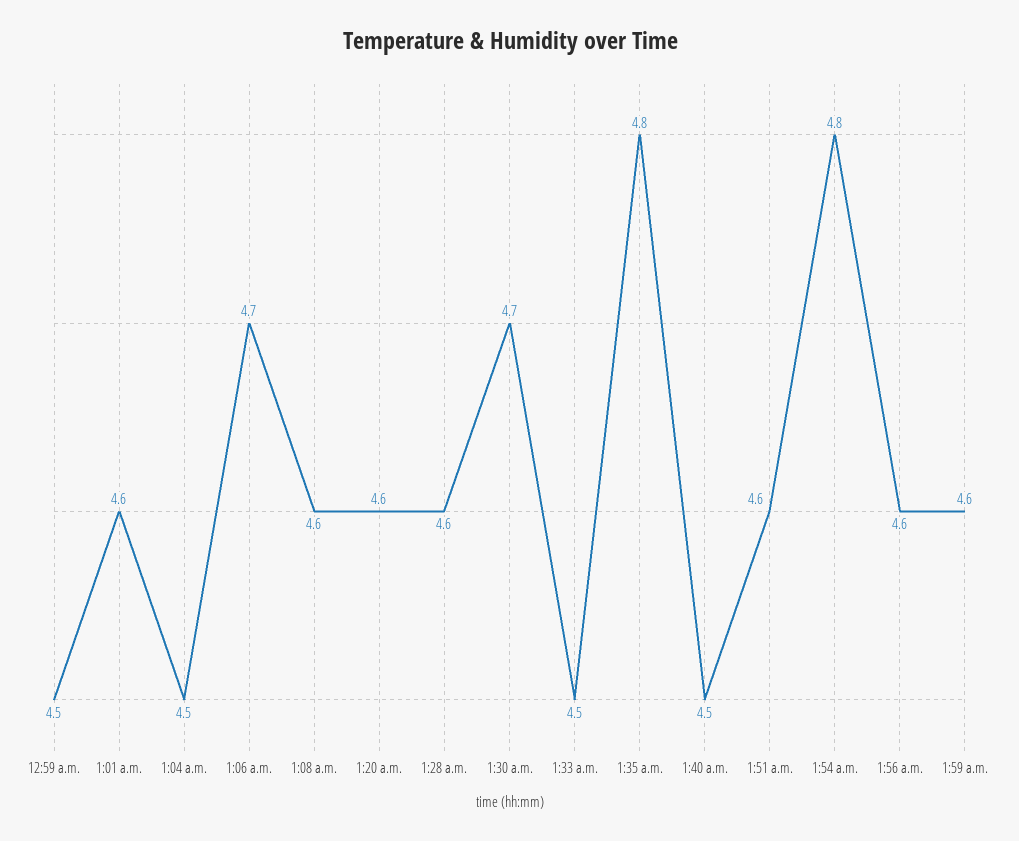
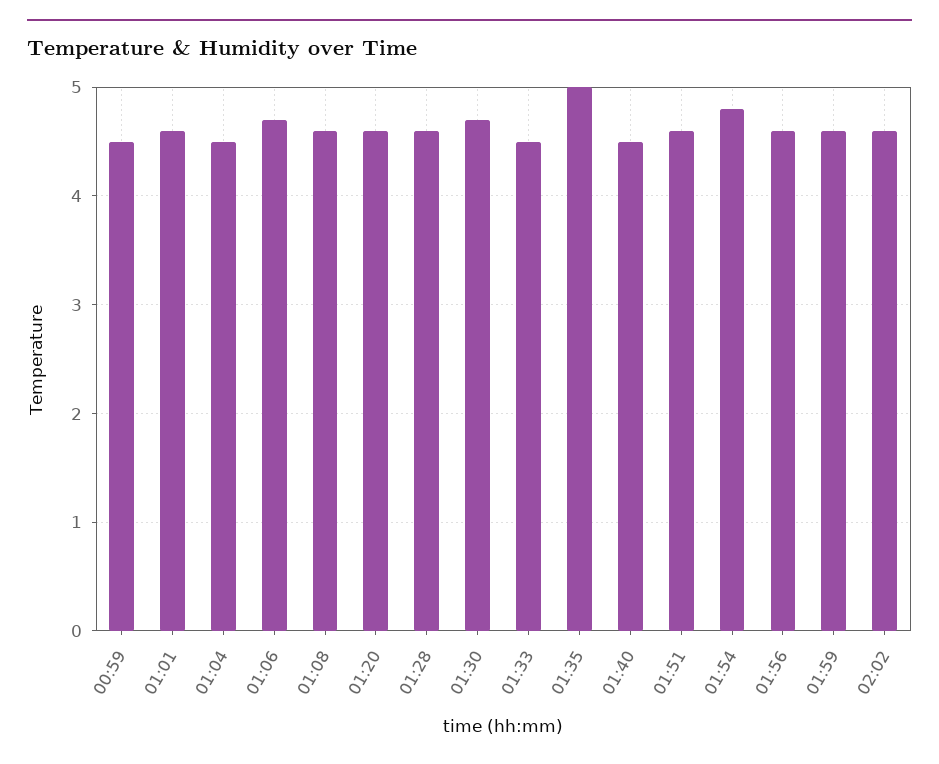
1:35 a.m.: 4.8 -> 5
02:02: none -> 4.6

